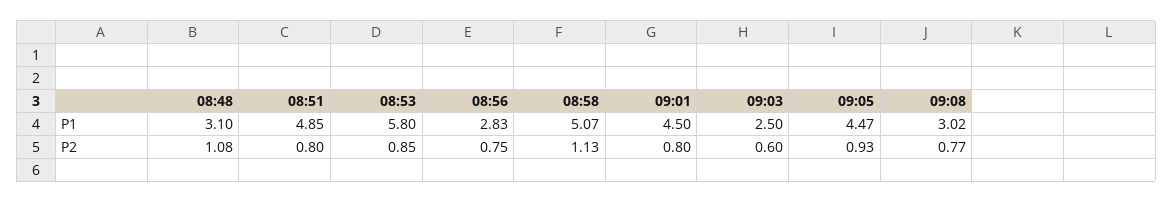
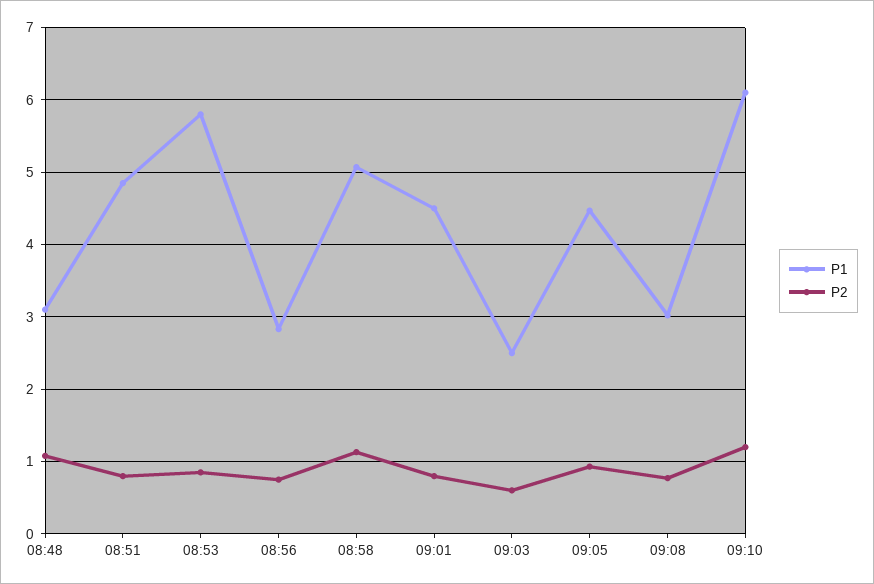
P1, 09:10: none -> 6.1
P2, 09:10: none -> 1.2

